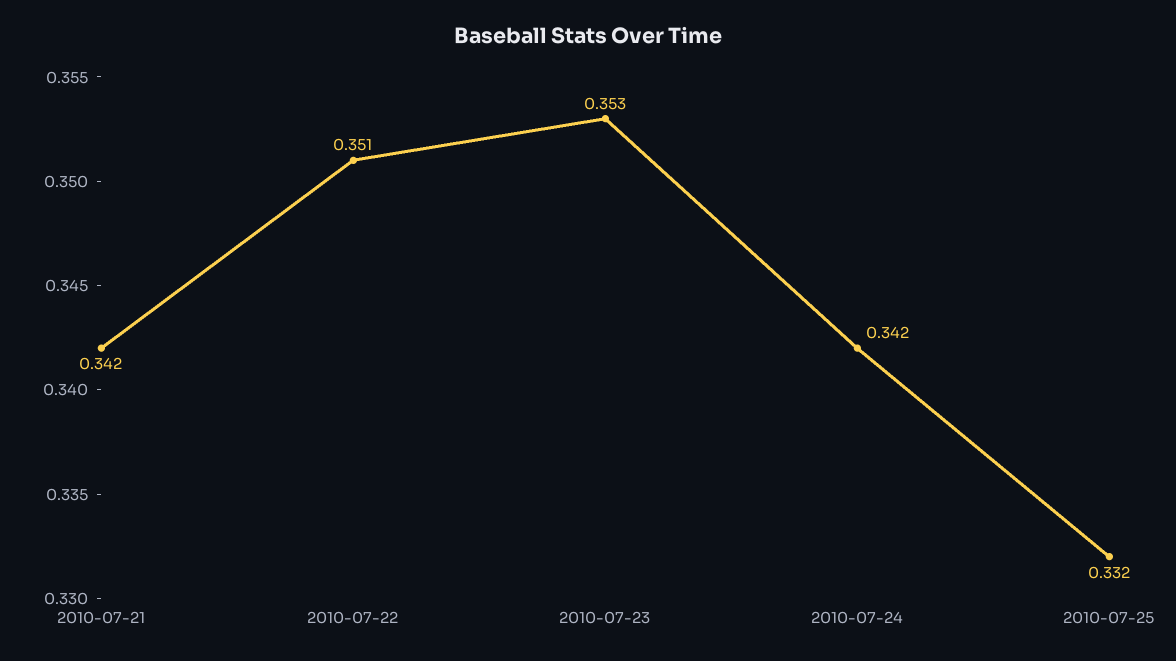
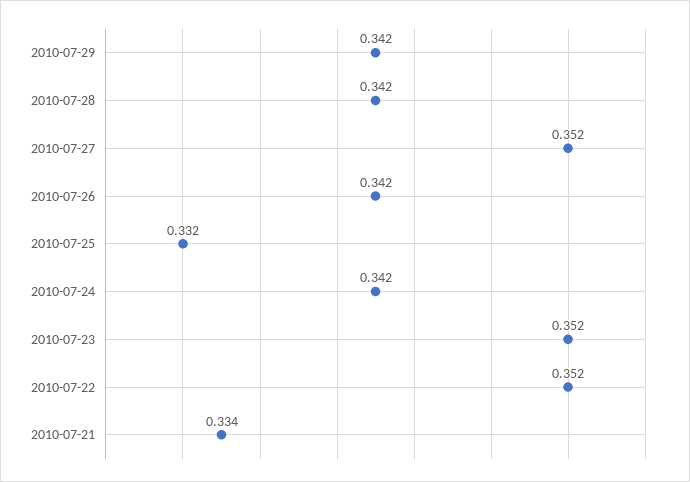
2010-07-21: 0.342 -> 0.334
2010-07-22: 0.351 -> 0.352
2010-07-23: 0.353 -> 0.352
2010-07-29: none -> 0.342
2010-07-28: none -> 0.342
2010-07-27: none -> 0.352
2010-07-26: none -> 0.342

